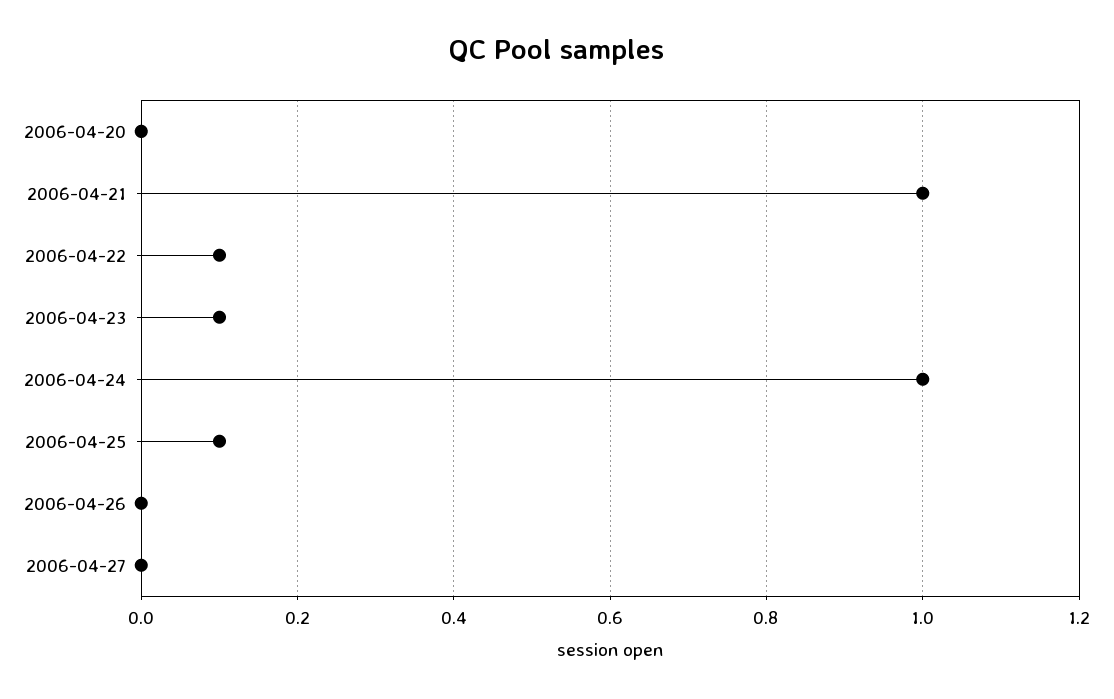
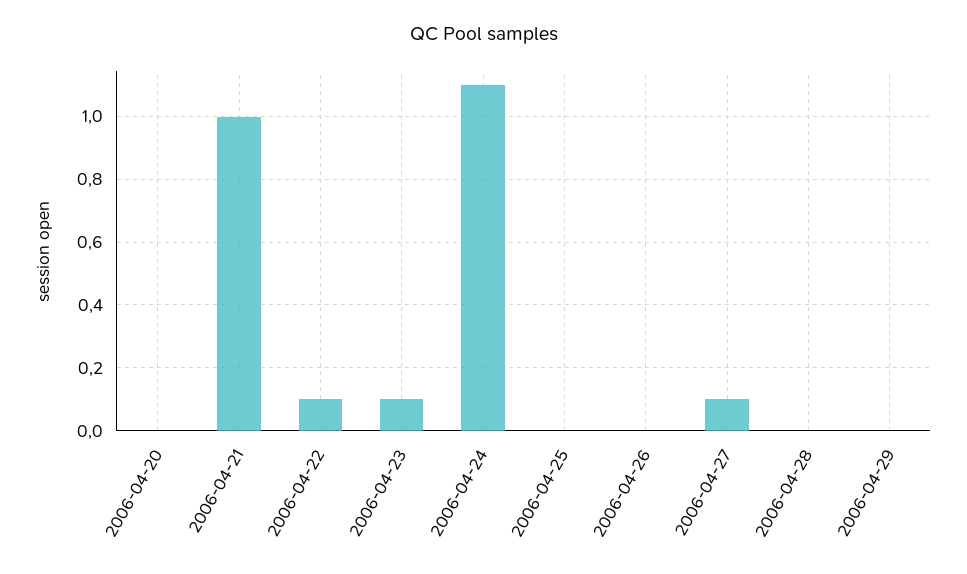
2006-04-24: 1 -> 1.1
2006-04-25: 0.1 -> 0
2006-04-27: 0 -> 0.1
2006-04-28: none -> 0
2006-04-29: none -> 0

